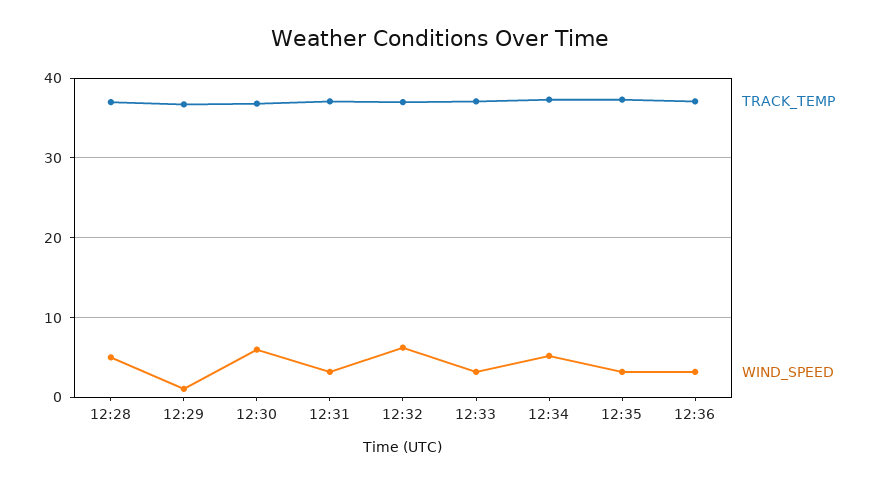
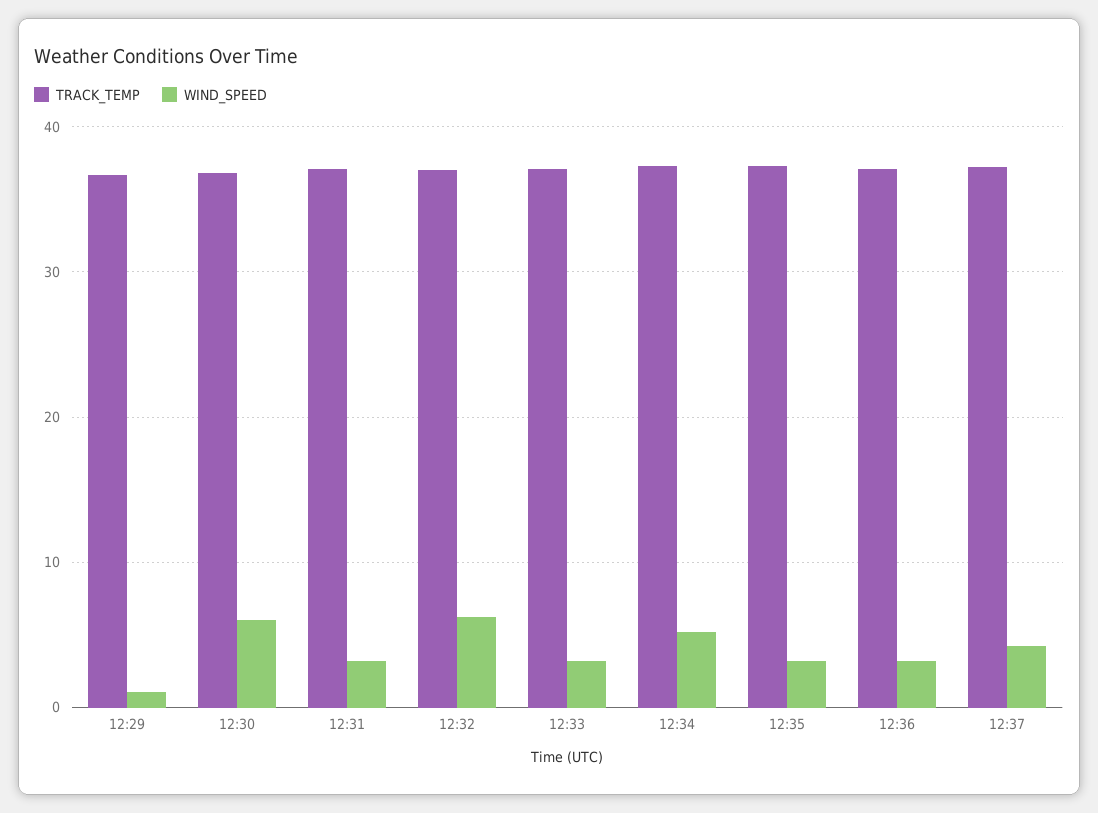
TRACK_TEMP, 12:28: 37 -> none
WIND_SPEED, 12:28: 5 -> none
TRACK_TEMP, 12:37: none -> 37
WIND_SPEED, 12:37: none -> 4

